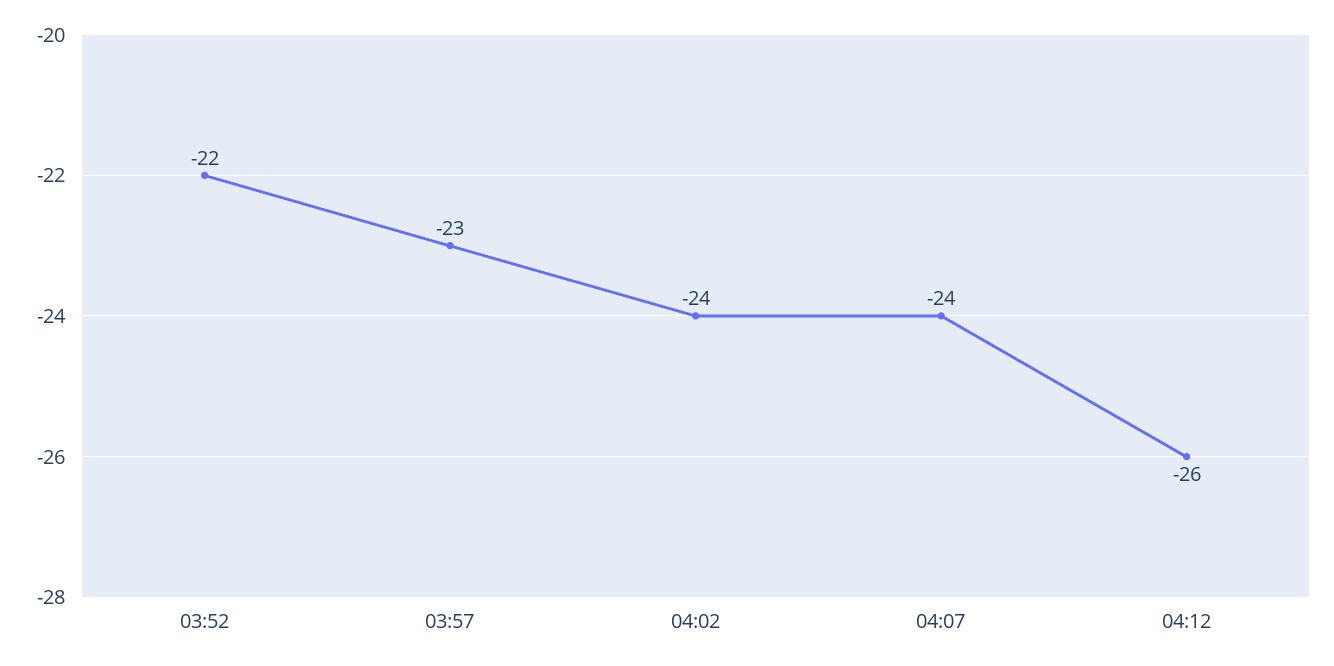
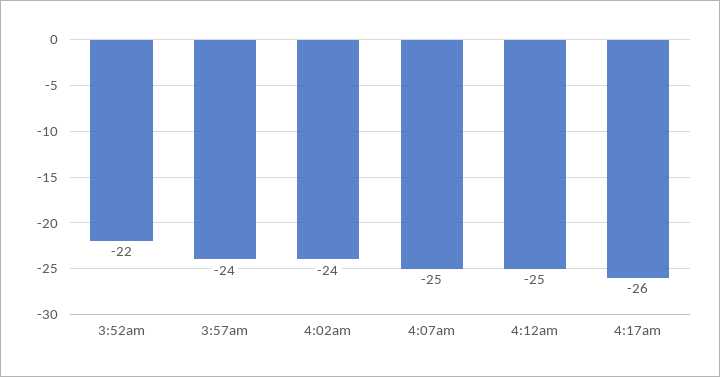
03:57: -23 -> -24
04:07: -24 -> -25
04:12: -26 -> -25
4:17am: none -> -26

